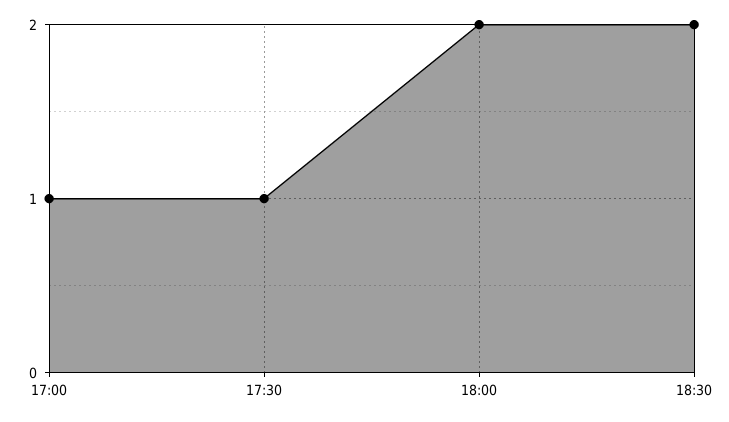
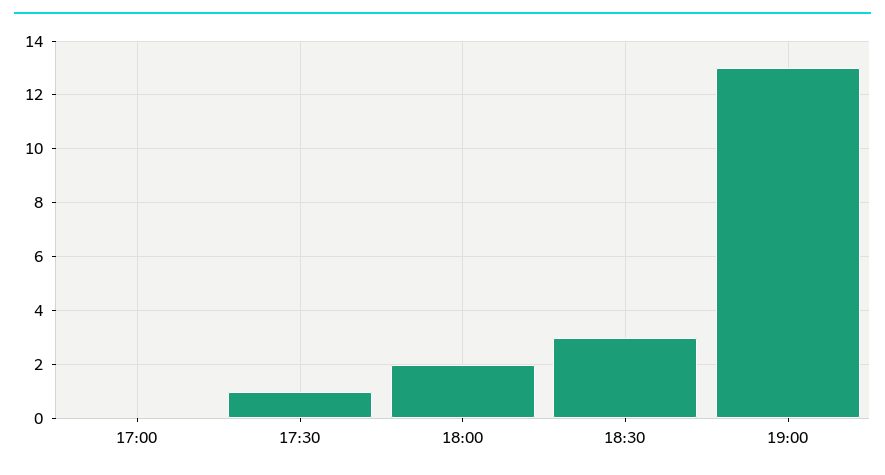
17:00: 1 -> 0
18:30: 2 -> 3
19:00: none -> 13

